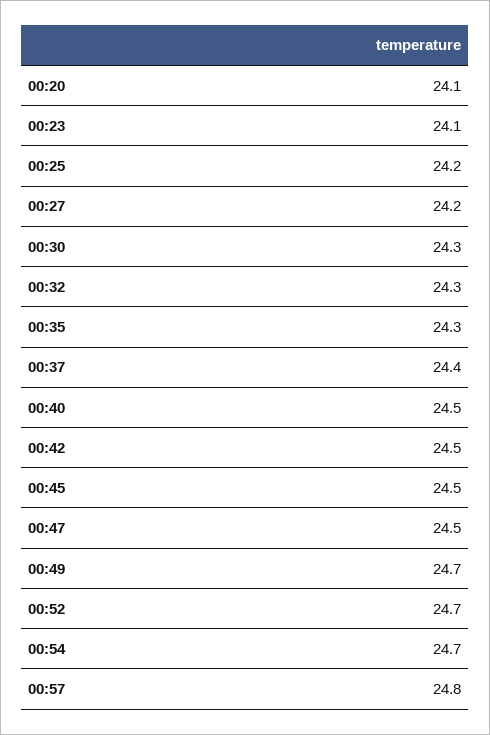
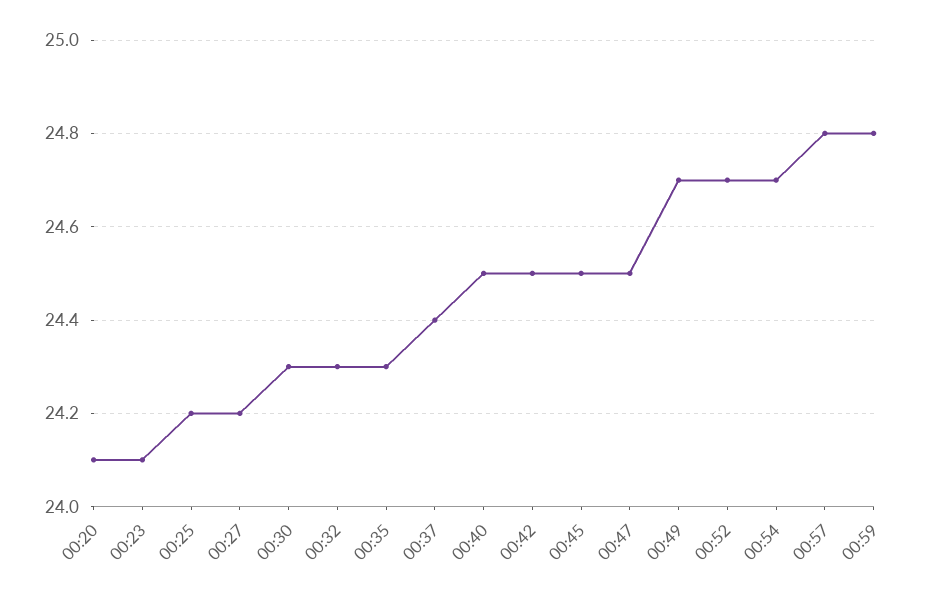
00:59: none -> 24.8

